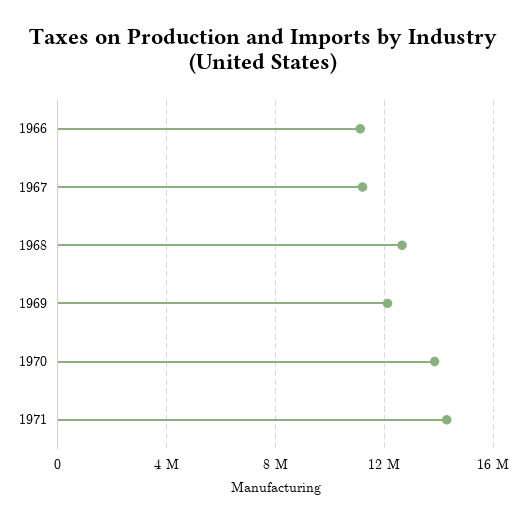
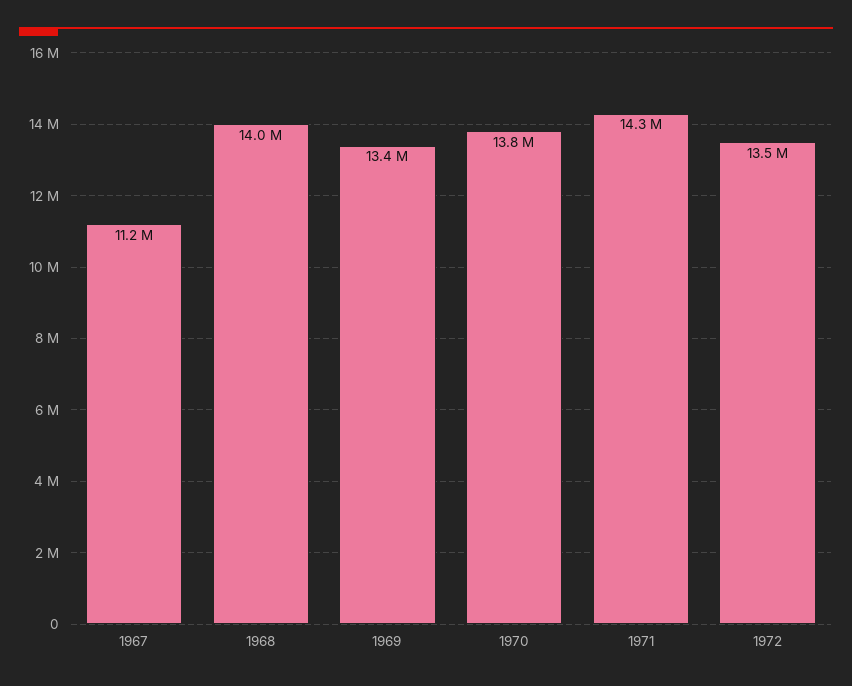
1966: 11000000 -> none
1968: 12500000 -> 14000000
1969: 12000000 -> 13400000
1972: none -> 13500000

